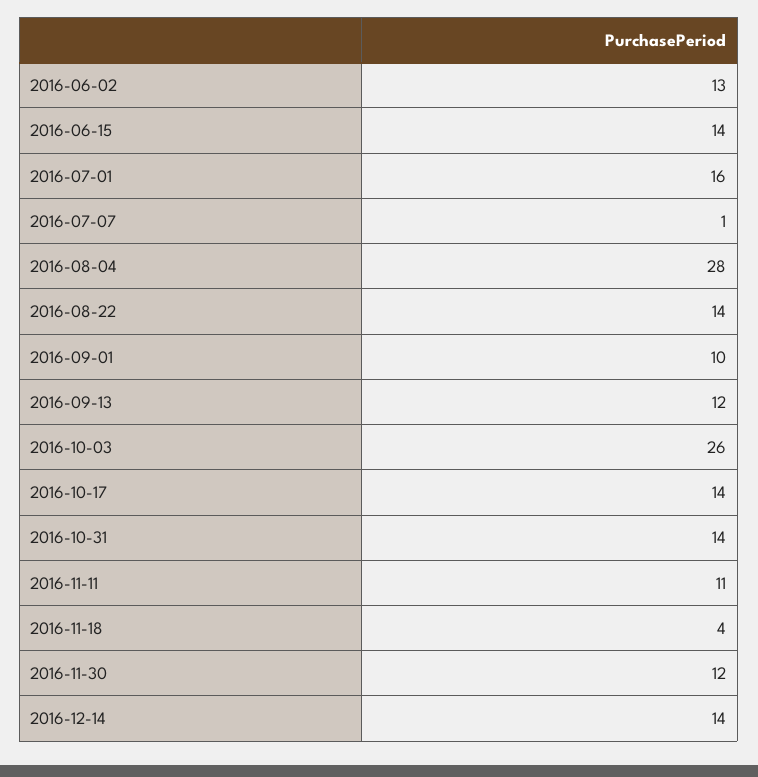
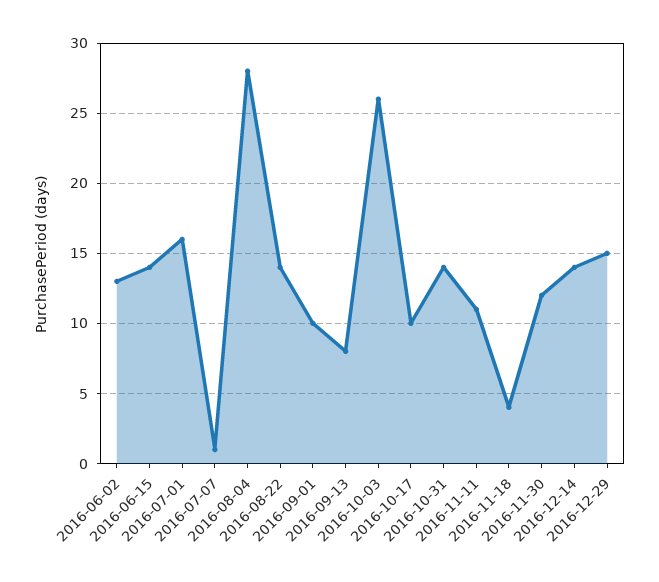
2016-09-13: 12 -> 8
2016-10-17: 14 -> 10
2016-12-29: none -> 15

